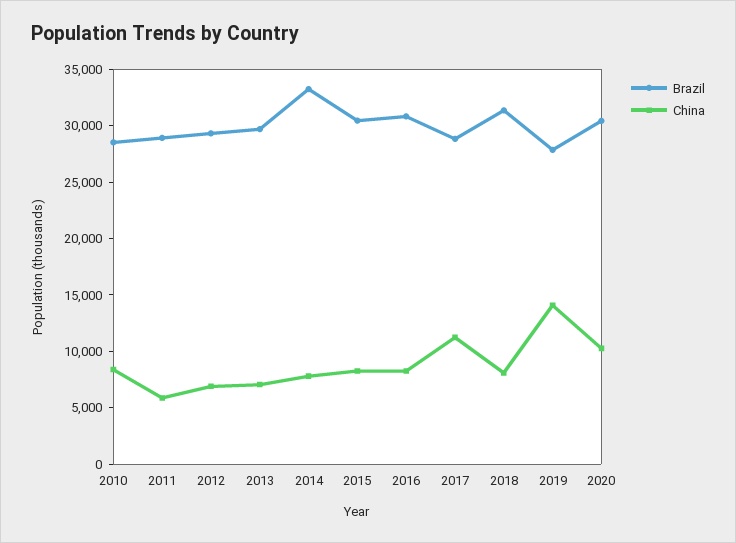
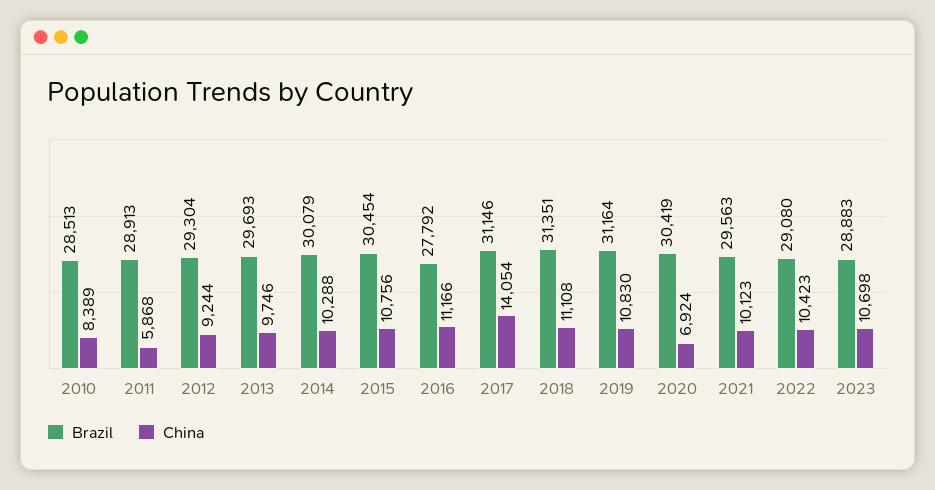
China, 2012: 7000 -> 9244
China, 2013: 7000 -> 9746
Brazil, 2014: 33000 -> 30079
China, 2014: 8000 -> 10288
China, 2015: 8000 -> 10756
Brazil, 2016: 31000 -> 27792
China, 2016: 8000 -> 11166
Brazil, 2017: 29000 -> 31146
China, 2017: 11000 -> 14054
China, 2018: 8000 -> 11108
Brazil, 2019: 28000 -> 31164
China, 2019: 14000 -> 10830
China, 2020: 10000 -> 6924
Brazil, 2021: none -> 29563
China, 2021: none -> 10123
Brazil, 2022: none -> 29080
China, 2022: none -> 10423
Brazil, 2023: none -> 28883
China, 2023: none -> 10698

